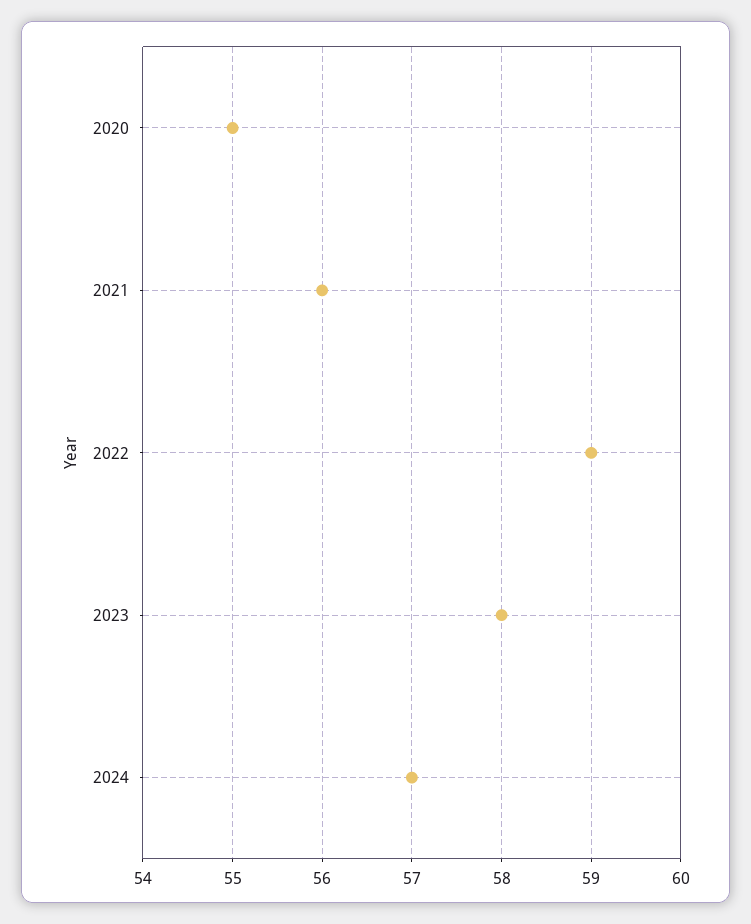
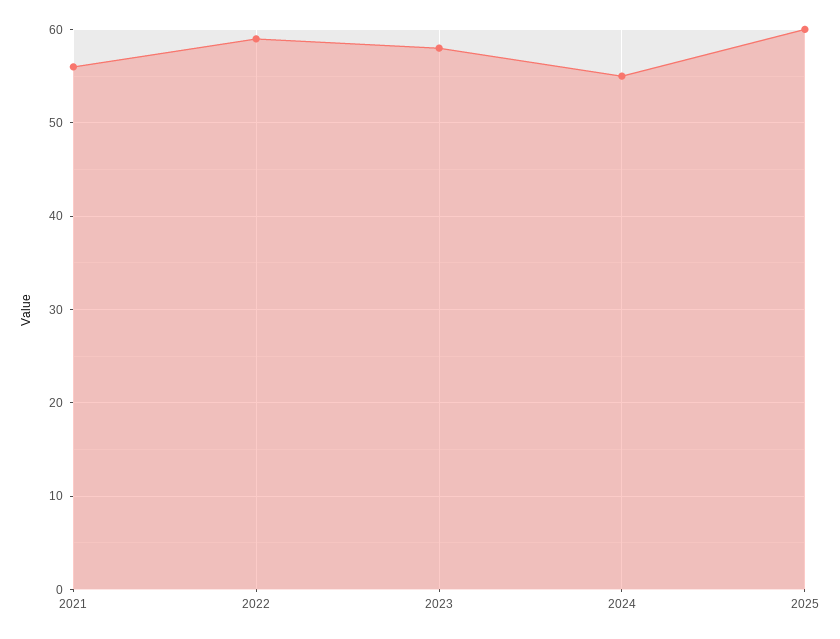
2020: 55 -> none
2024: 57 -> 55
2025: none -> 60

